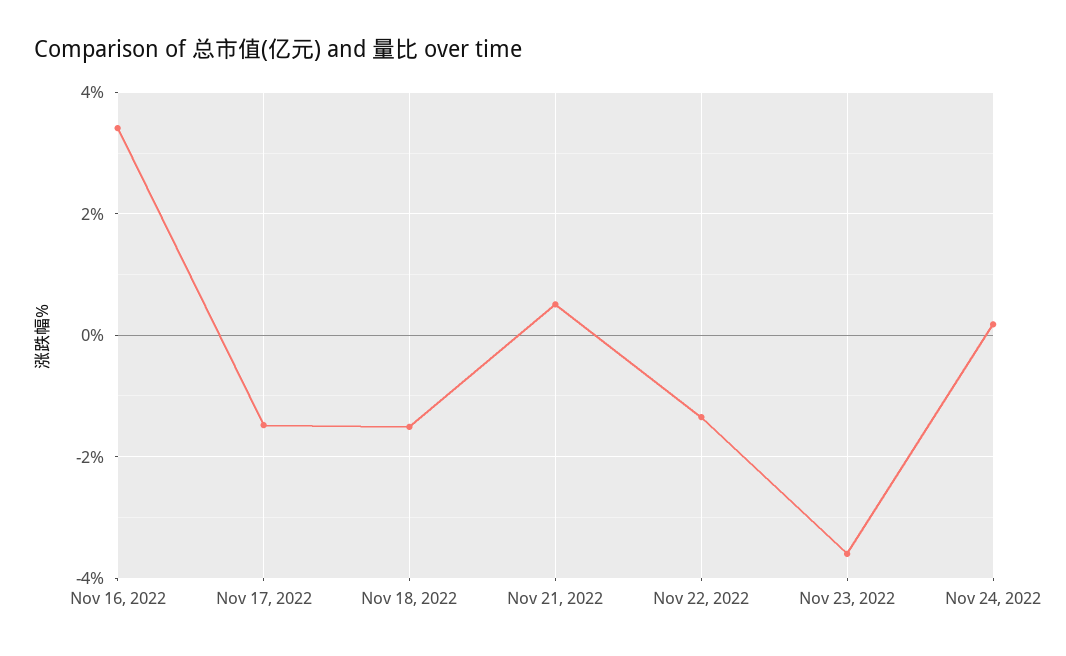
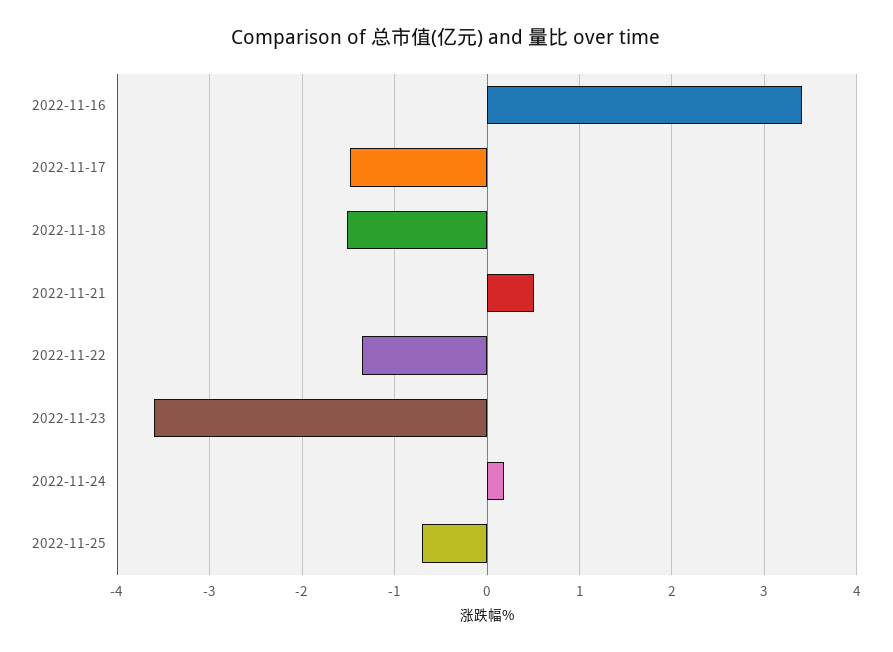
2022-11-25: none -> -0.7

